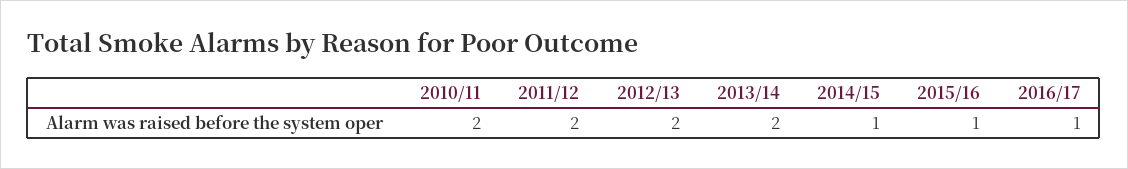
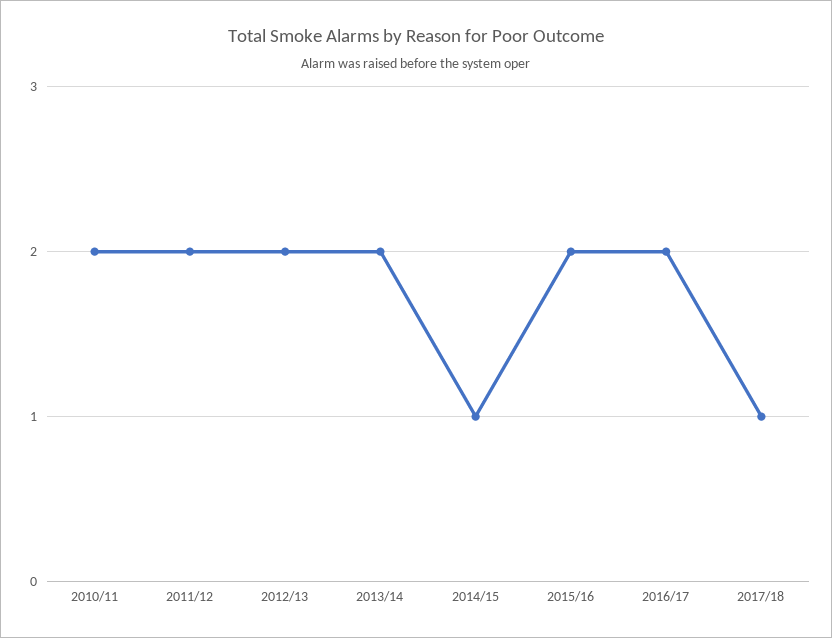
2015/16: 1 -> 2
2016/17: 1 -> 2
2017/18: none -> 1

